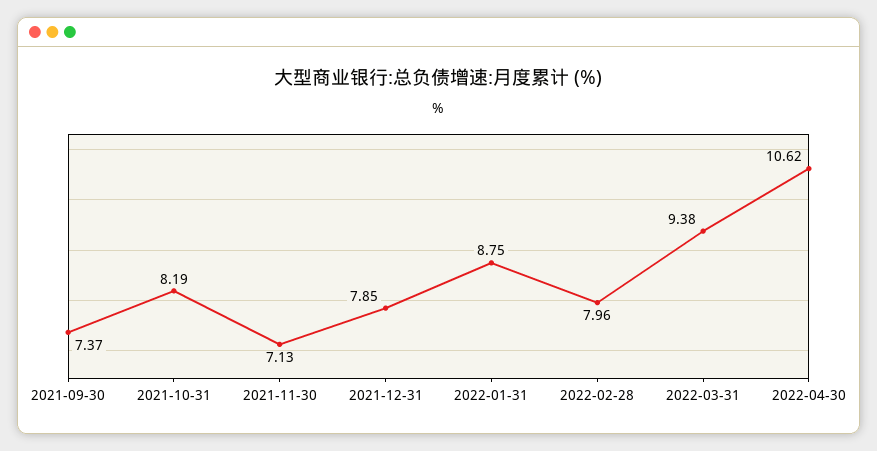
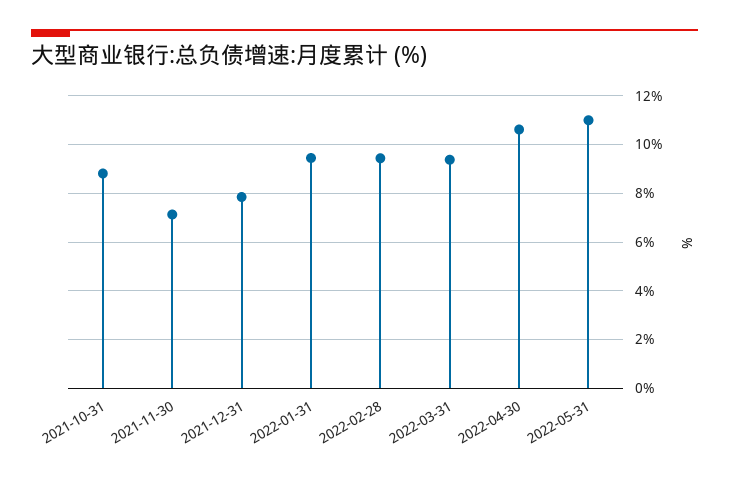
2021-09-30: 7.37 -> none
2021-10-31: 8.19 -> 8.75
2022-01-31: 8.75 -> 9.5
2022-02-28: 7.96 -> 9.5
2022-05-31: none -> 11

